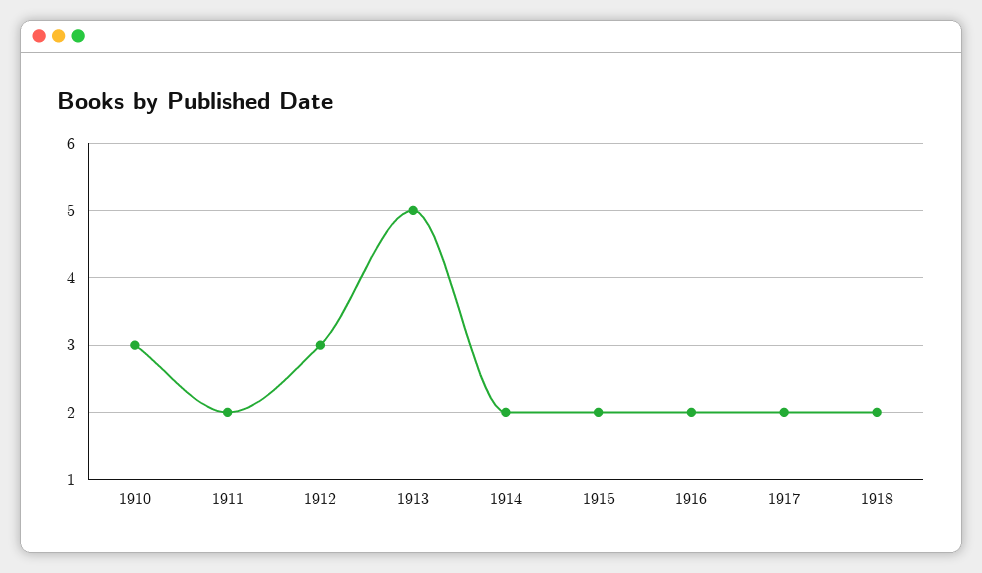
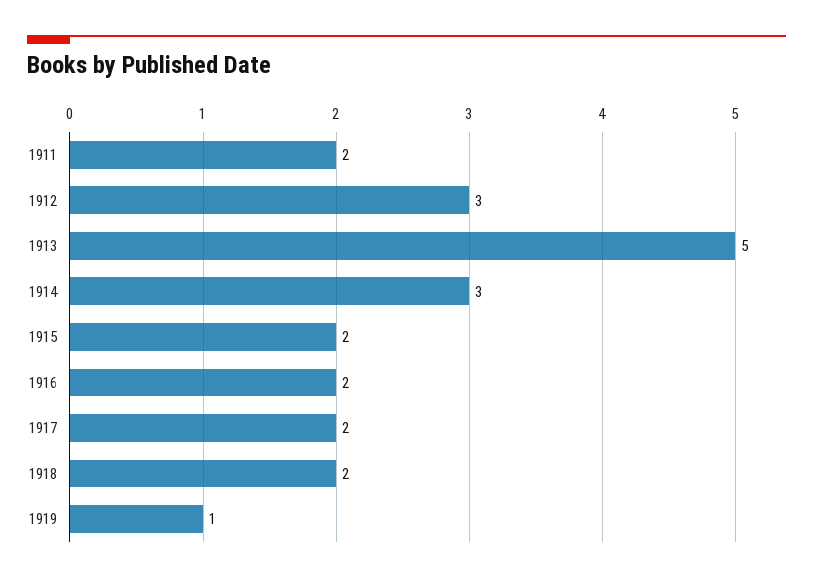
1910: 3 -> none
1914: 2 -> 3
1919: none -> 1

